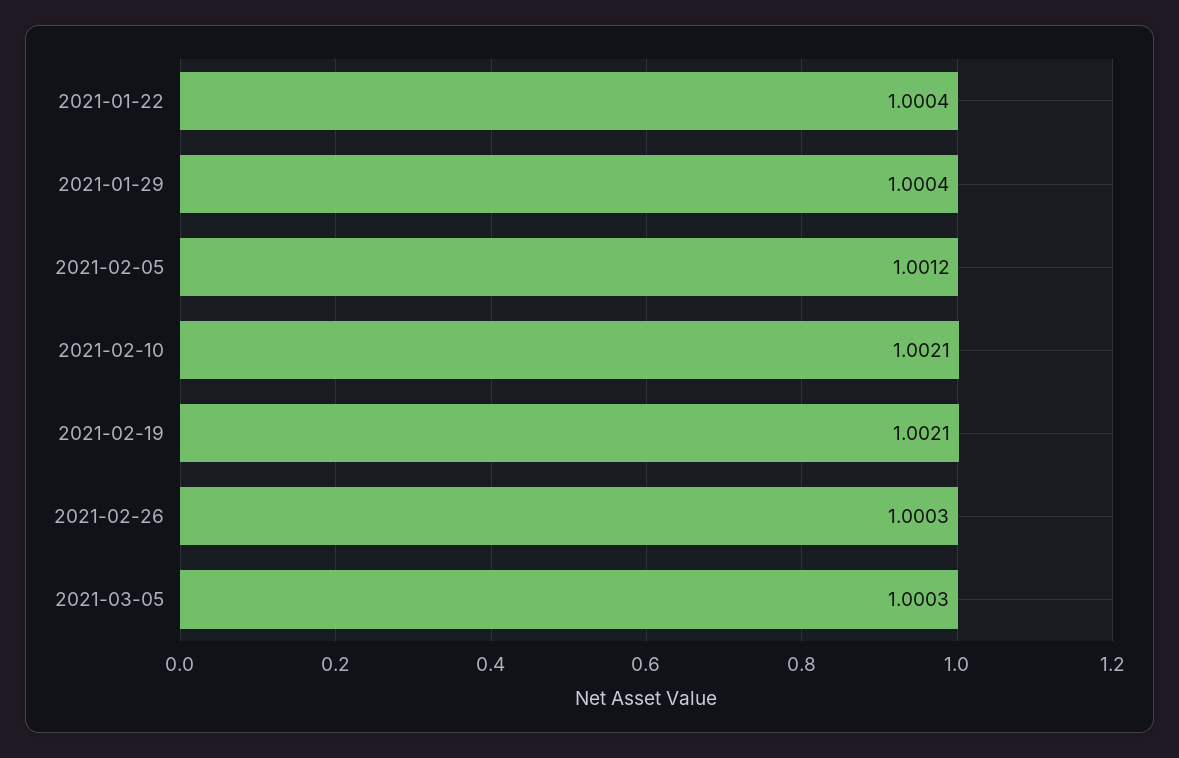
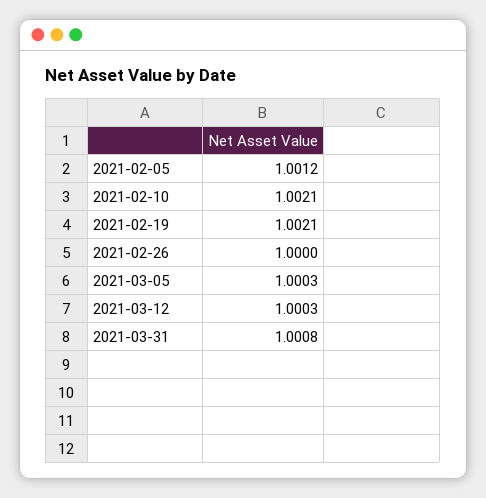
2021-01-22: 1.0004 -> none
2021-01-29: 1.0004 -> none
2021-02-26: 1.0003 -> 1
2021-03-12: none -> 1.0003
2021-03-31: none -> 1.0008

